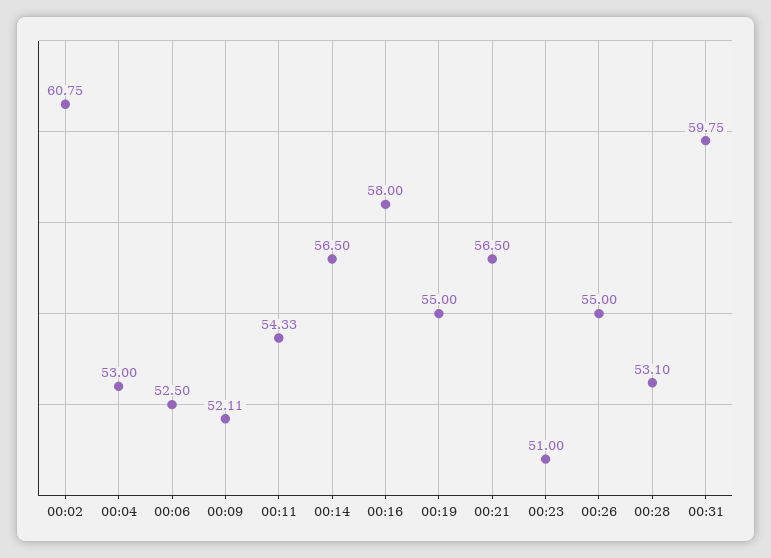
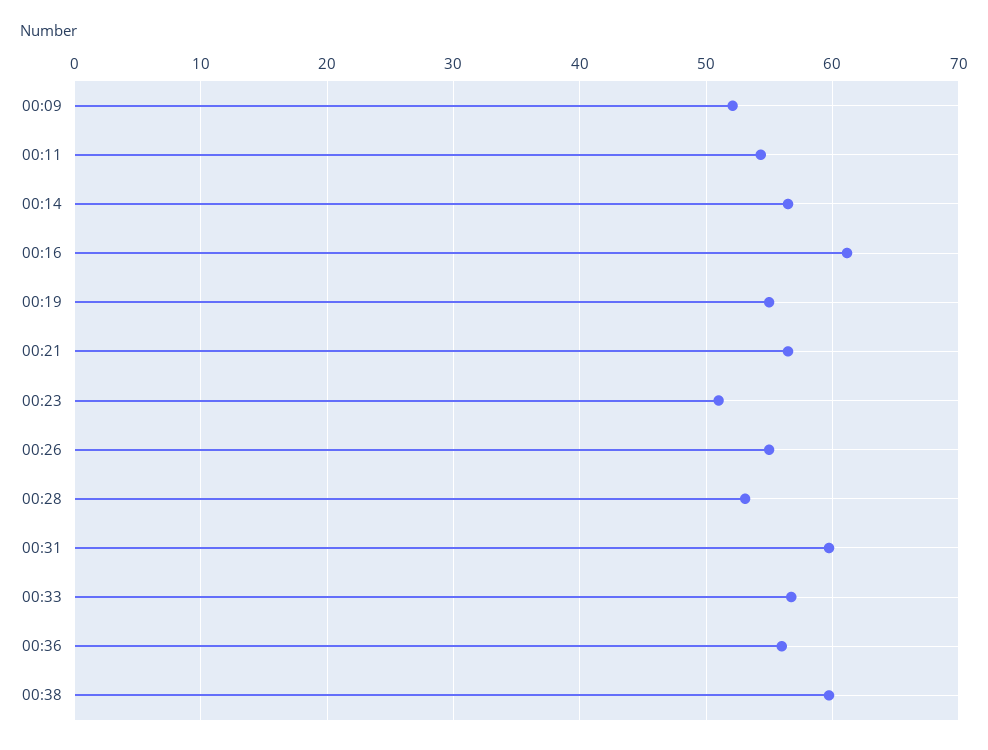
00:02: 60.75 -> none
00:04: 53 -> none
00:06: 52.5 -> none
00:16: 58 -> 61
00:33: none -> 57
00:36: none -> 56
00:38: none -> 60

